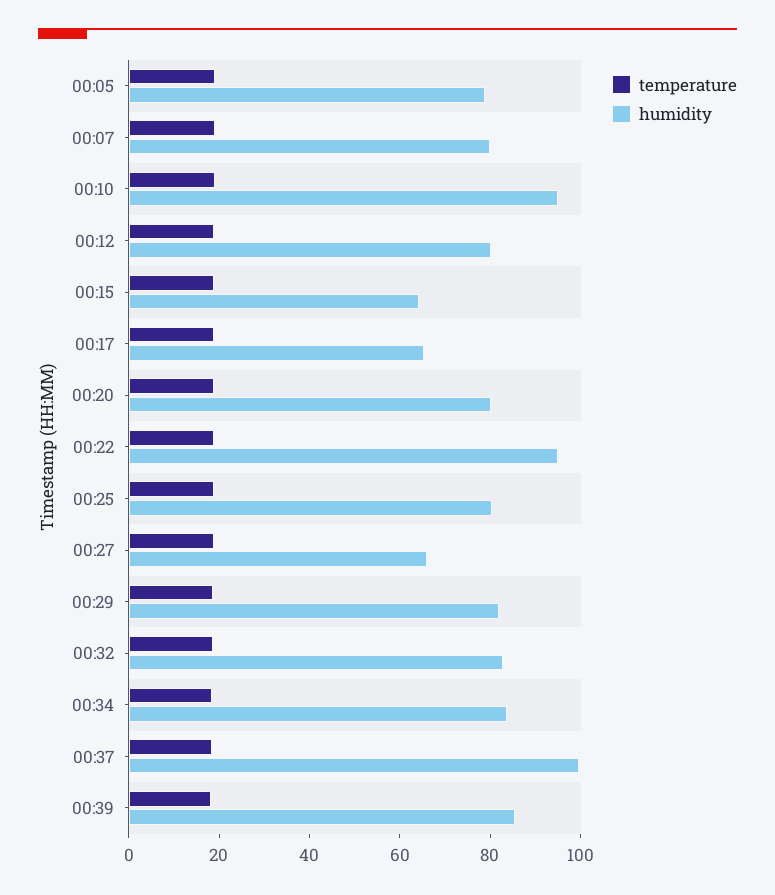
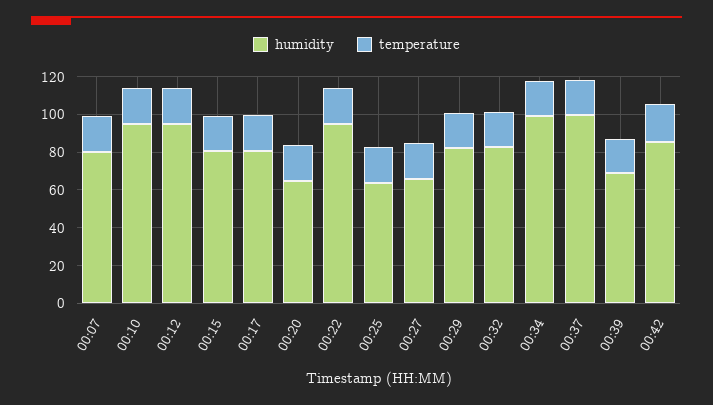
temperature, 00:05: 20 -> none
humidity, 00:05: 80 -> none
humidity, 00:12: 80 -> 95
humidity, 00:15: 65 -> 80
humidity, 00:17: 65 -> 80
humidity, 00:20: 80 -> 65
humidity, 00:25: 80 -> 65
humidity, 00:34: 85 -> 100
humidity, 00:39: 85 -> 70
humidity, 00:42: none -> 85
temperature, 00:42: none -> 20

